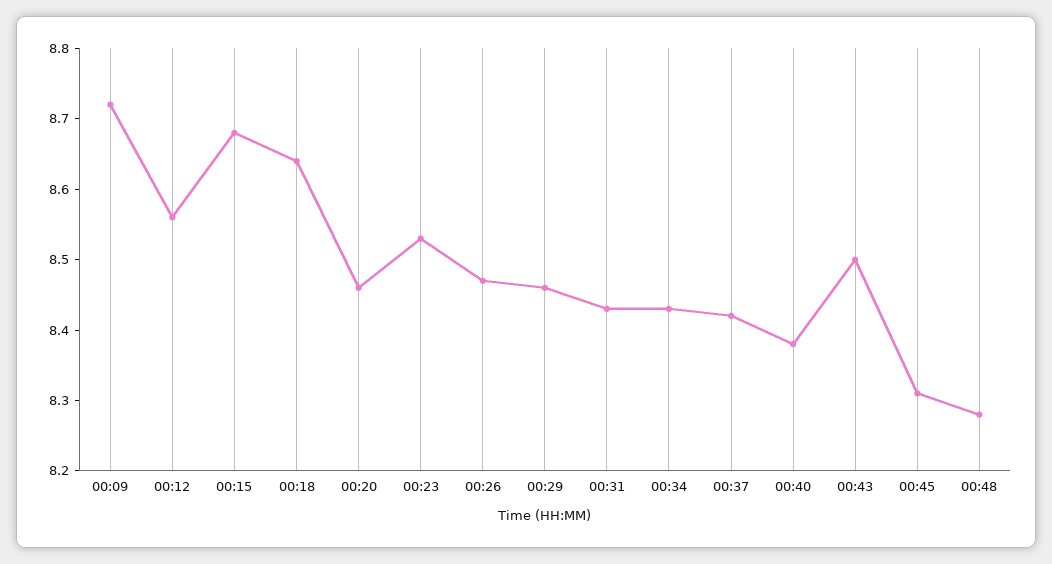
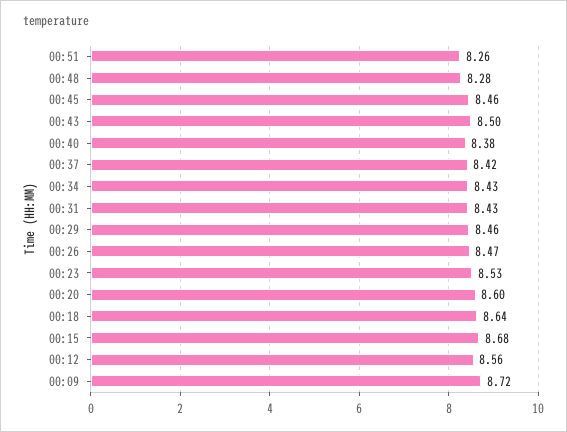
00:20: 8.45 -> 8.6
00:45: 8.3 -> 8.46
00:51: none -> 8.26

